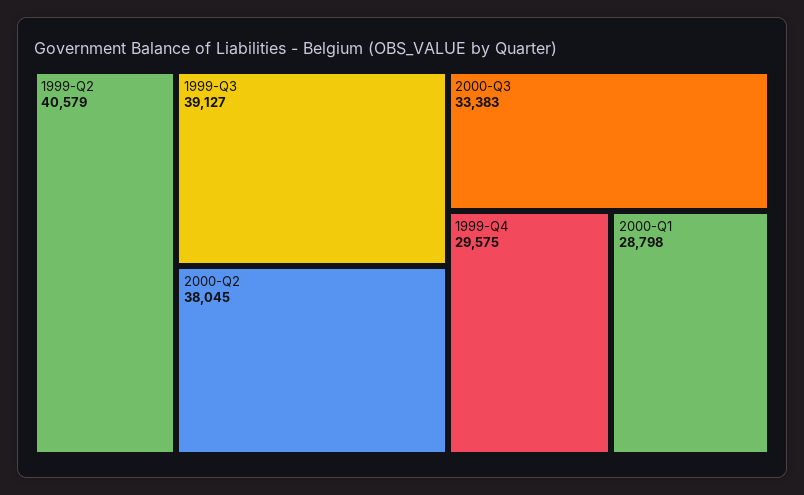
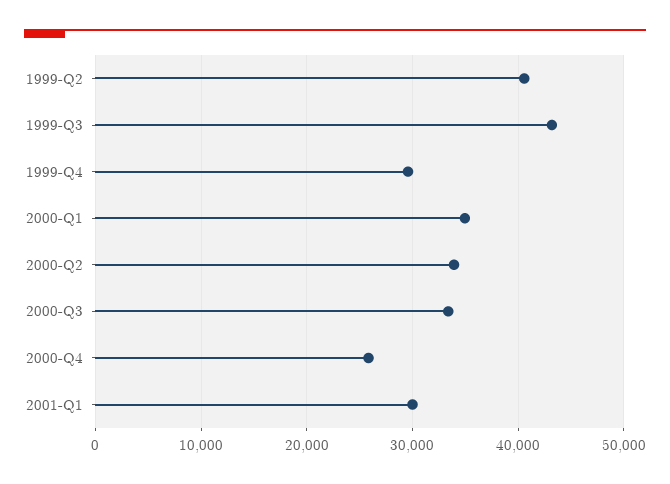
1999-Q3: 39127 -> 43000
2000-Q2: 38045 -> 34000
2000-Q1: 28798 -> 35000
2000-Q4: none -> 26000
2001-Q1: none -> 30000

